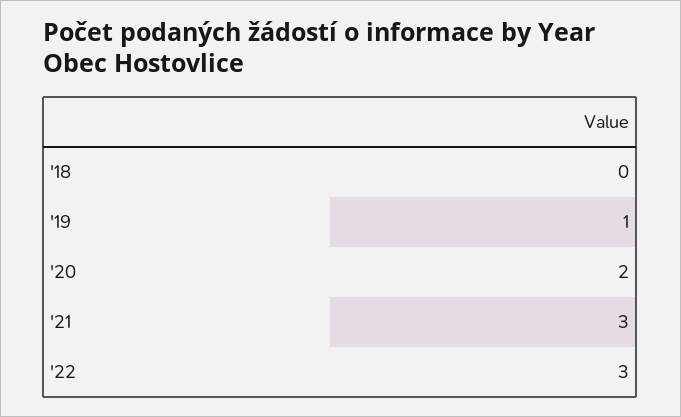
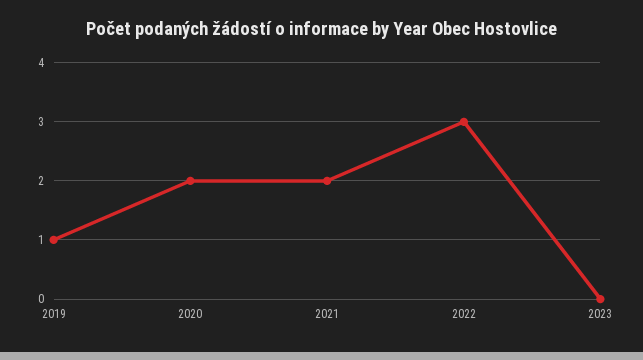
'18: 0 -> none
'21: 3 -> 2
2023: none -> 0

